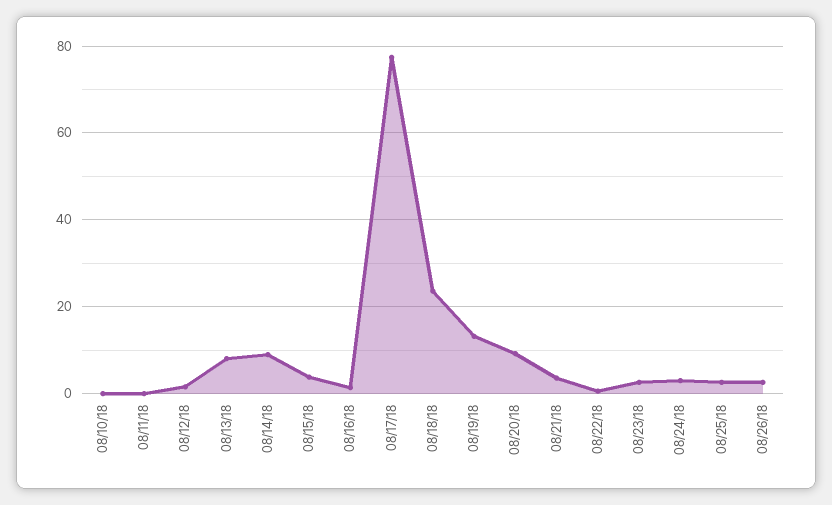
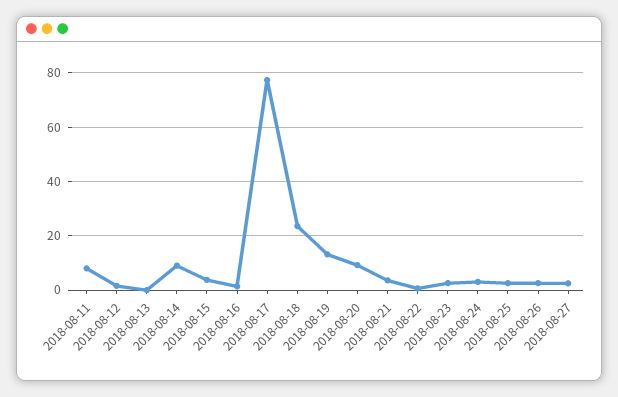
08/10/18: 0 -> none
08/11/18: 0 -> 7.5
08/13/18: 8 -> 0
2018-08-27: none -> 2.5

